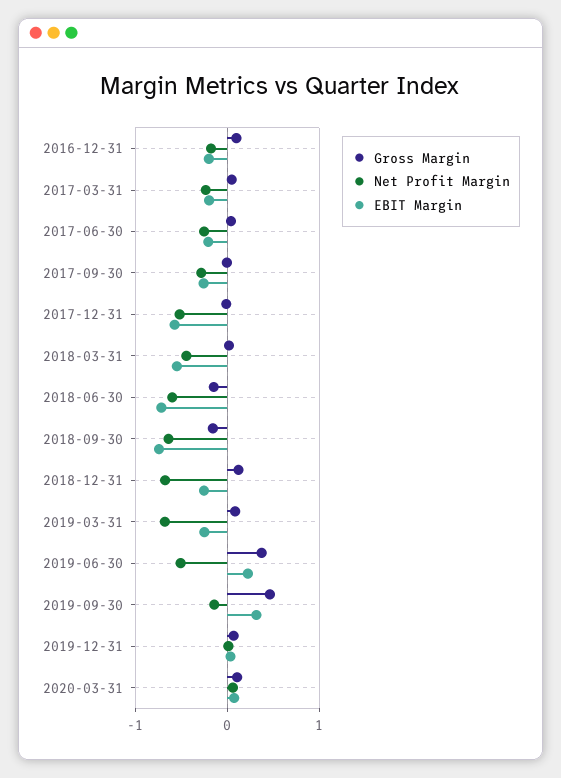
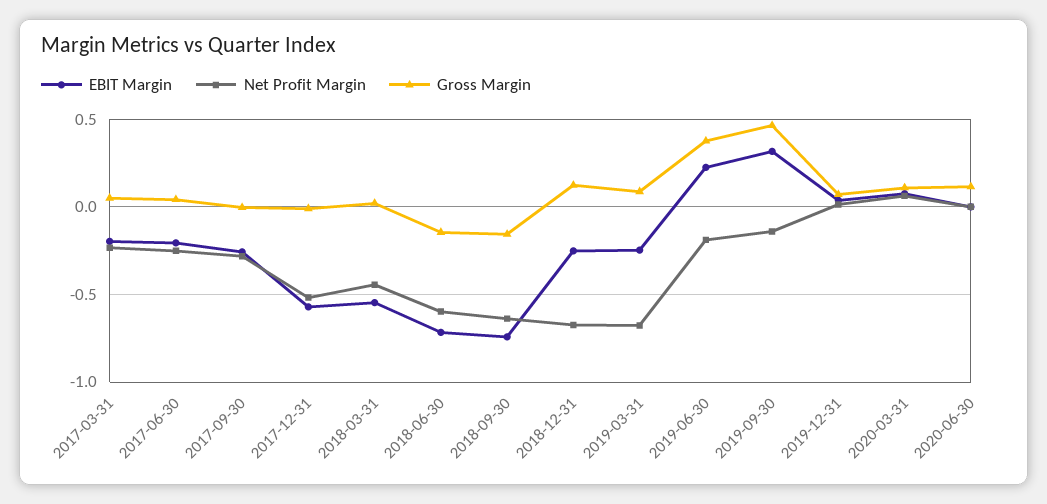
Gross Margin, 2016-12-31: 0.1 -> none
Net Profit Margin, 2016-12-31: -0.2 -> none
EBIT Margin, 2016-12-31: -0.2 -> none
Net Profit Margin, 2019-06-30: -0.5 -> -0.2
EBIT Margin, 2020-06-30: none -> 0
Net Profit Margin, 2020-06-30: none -> 0
Gross Margin, 2020-06-30: none -> 0.1

